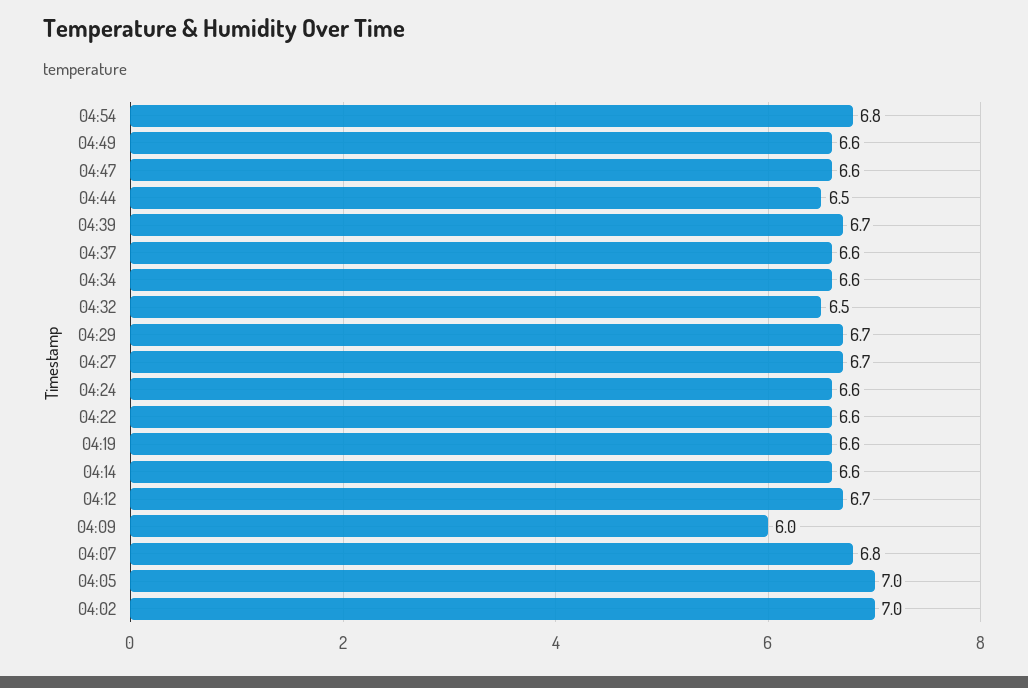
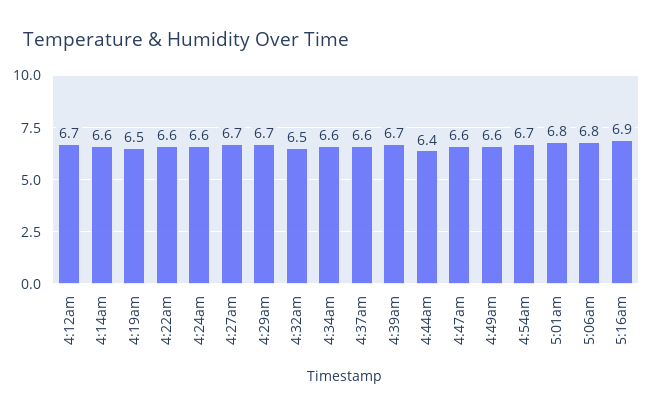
04:54: 6.8 -> 6.7
04:44: 6.5 -> 6.4
04:19: 6.6 -> 6.5
04:09: 6 -> none
04:07: 6.8 -> none
04:05: 7 -> none
04:02: 7 -> none
5:01am: none -> 6.8
5:06am: none -> 6.8
5:16am: none -> 6.9

